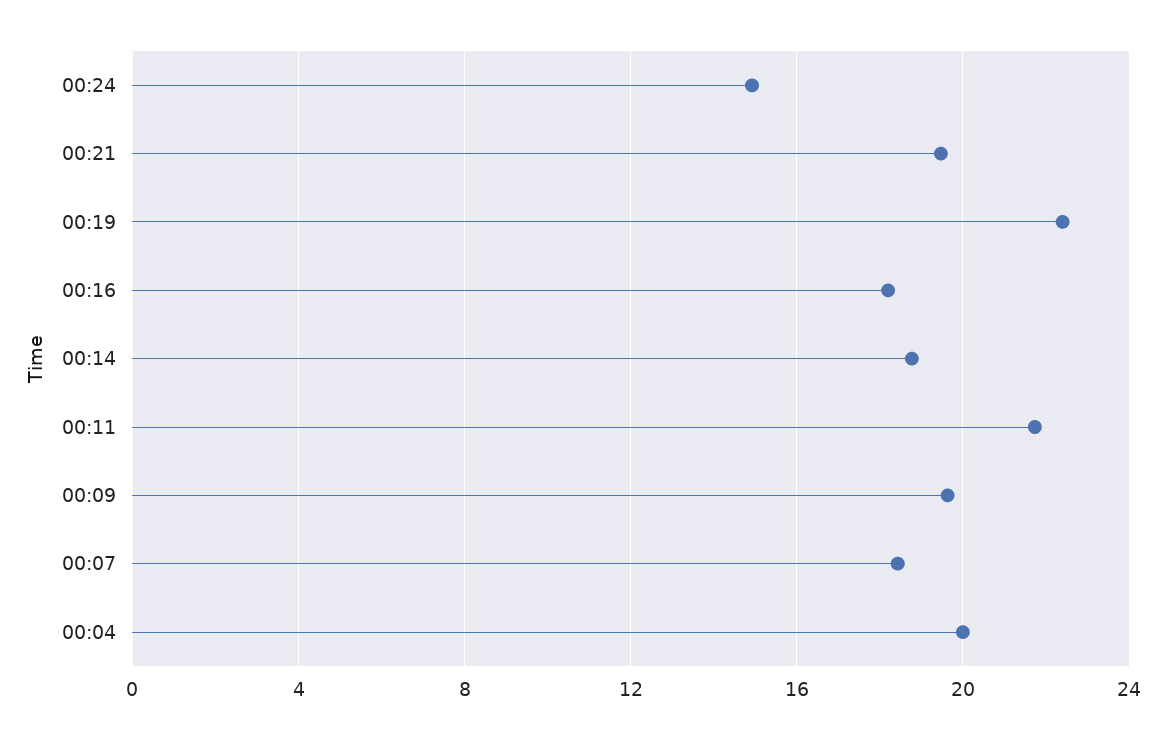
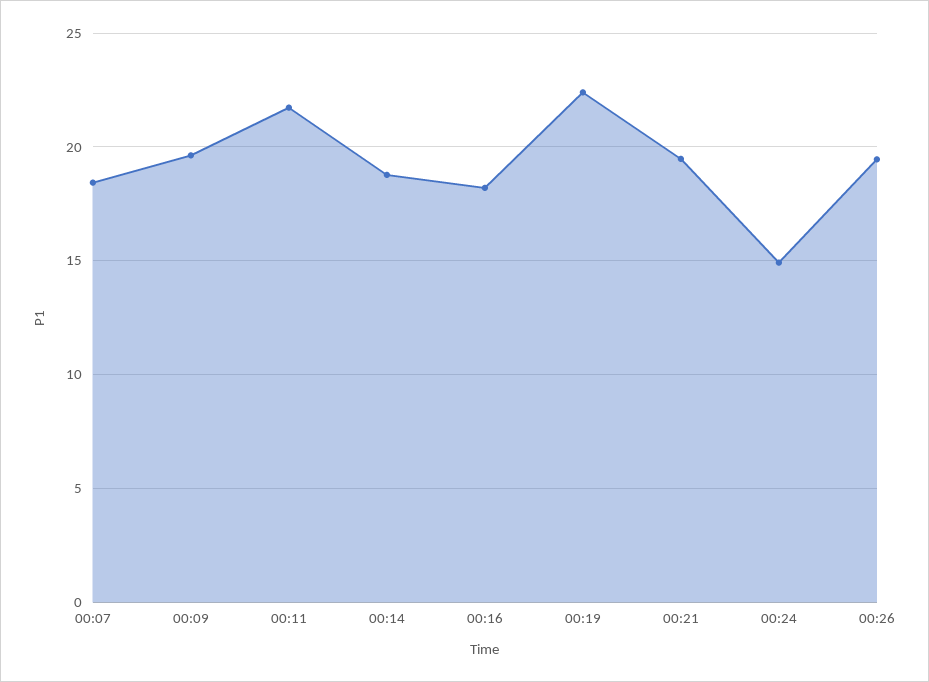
00:04: 20 -> none
00:26: none -> 19.5

